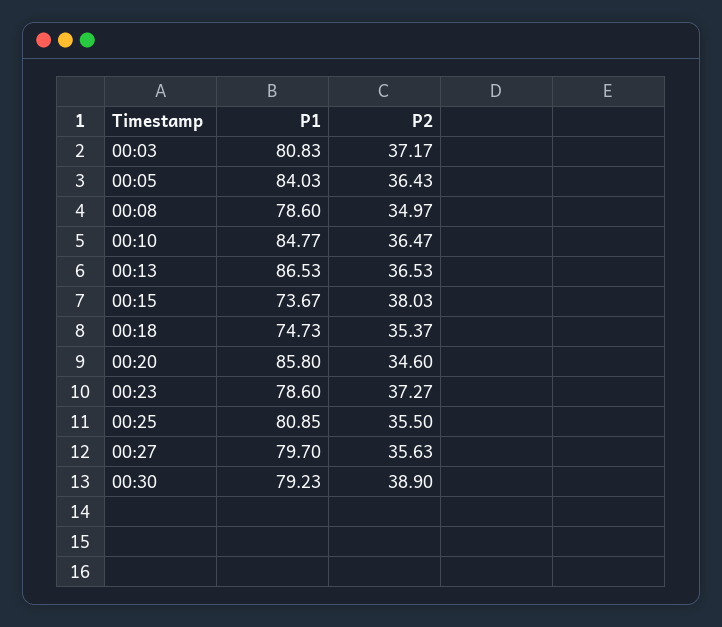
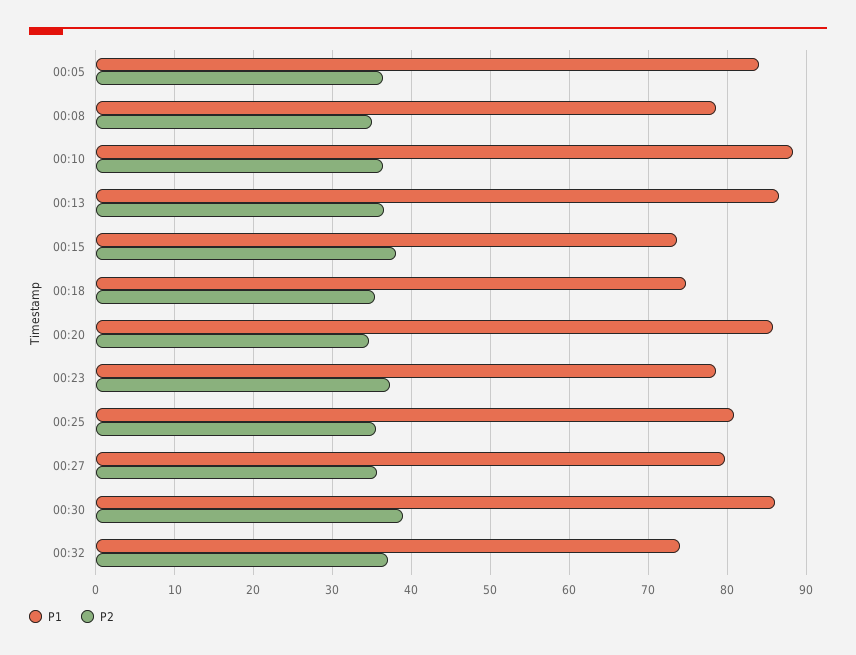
P1, 00:03: 80.83 -> none
P2, 00:03: 37.17 -> none
P1, 00:10: 84.77 -> 88
P1, 00:30: 79.23 -> 86
P1, 00:32: none -> 74
P2, 00:32: none -> 37

